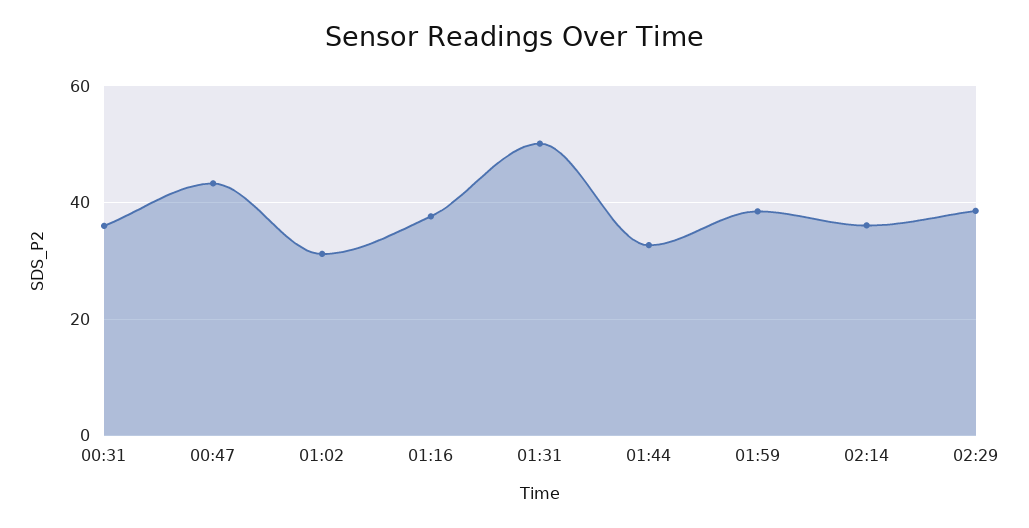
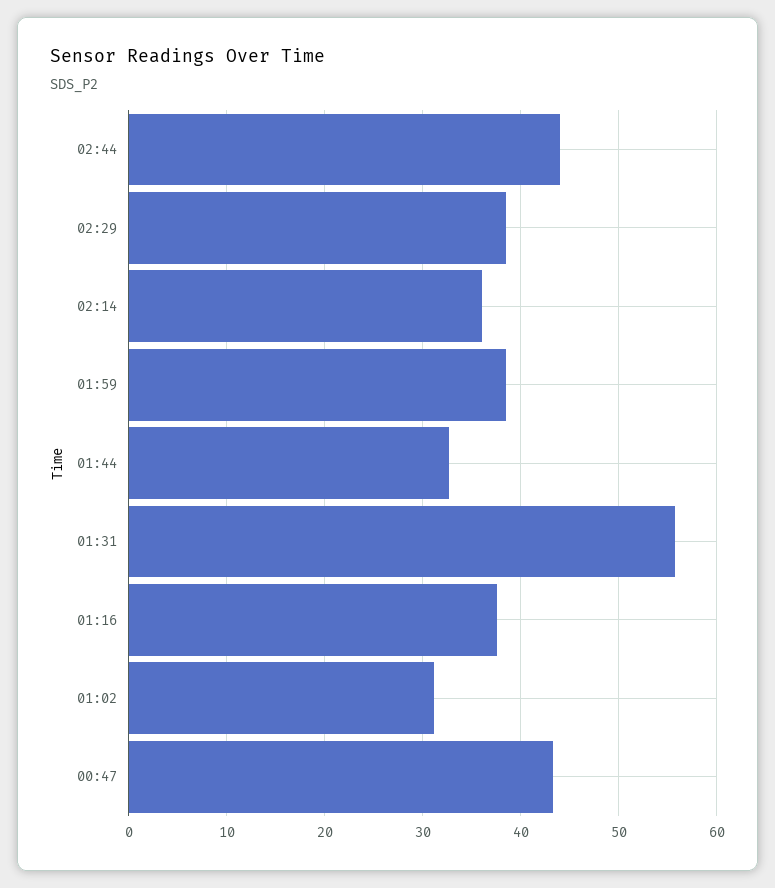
00:31: 36 -> none
01:31: 50 -> 56
02:44: none -> 44

